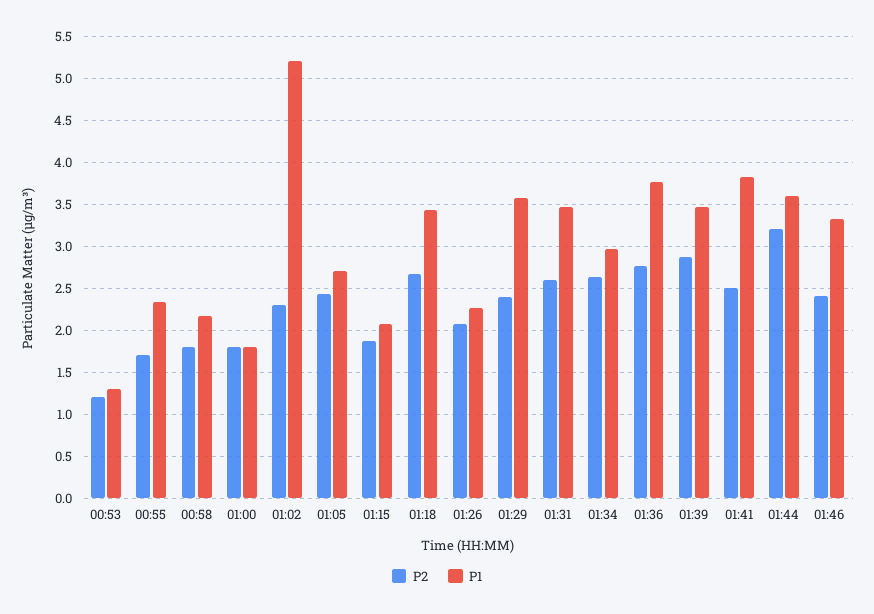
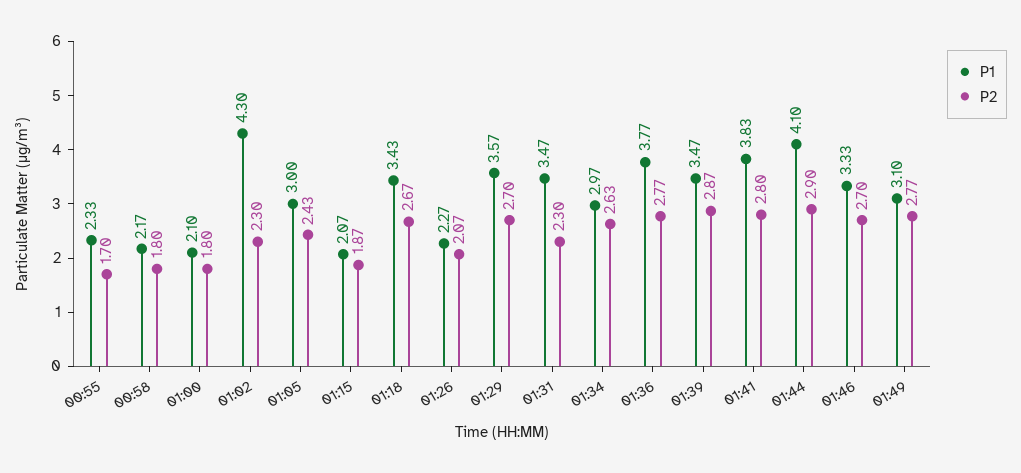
P2, 00:53: 1.2 -> none
P1, 00:53: 1.3 -> none
P1, 01:00: 1.8 -> 2.1
P1, 01:02: 5.2 -> 4.3
P1, 01:05: 2.7 -> 3
P2, 01:29: 2.4 -> 2.7
P2, 01:31: 2.6 -> 2.3
P2, 01:41: 2.5 -> 2.8
P2, 01:44: 3.2 -> 2.9
P1, 01:44: 3.6 -> 4.1
P2, 01:46: 2.4 -> 2.7
P1, 01:49: none -> 3.1
P2, 01:49: none -> 2.77

